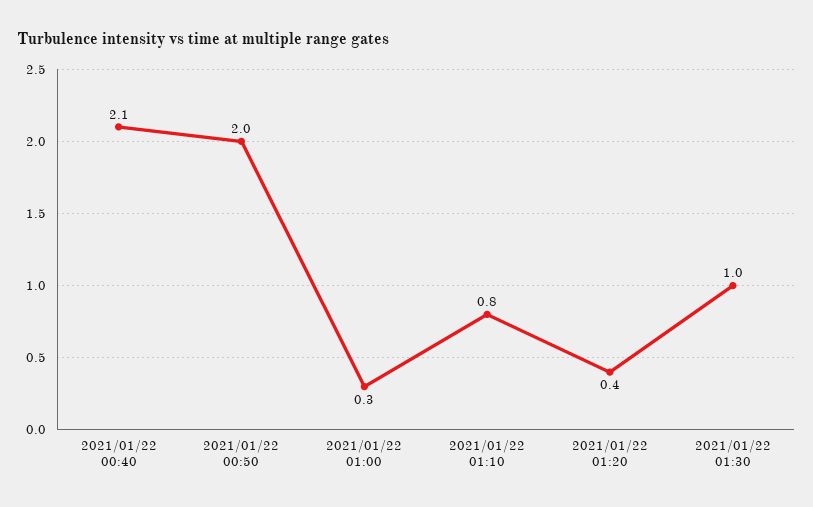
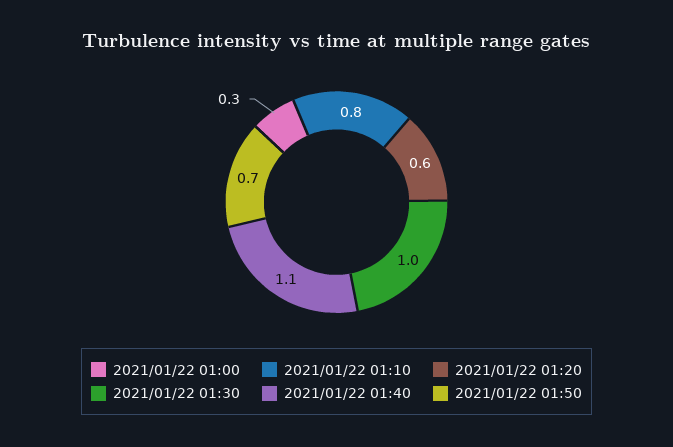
2021/01/22 00:40: 2.1 -> none
2021/01/22 00:50: 2 -> none
2021/01/22 01:20: 0.4 -> 0.6
2021/01/22 01:40: none -> 1.1
2021/01/22 01:50: none -> 0.7

